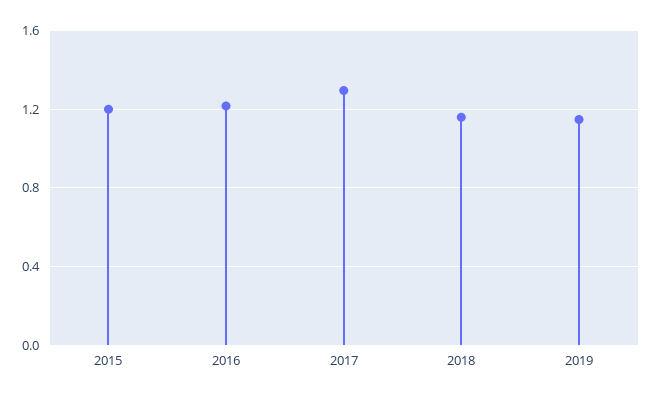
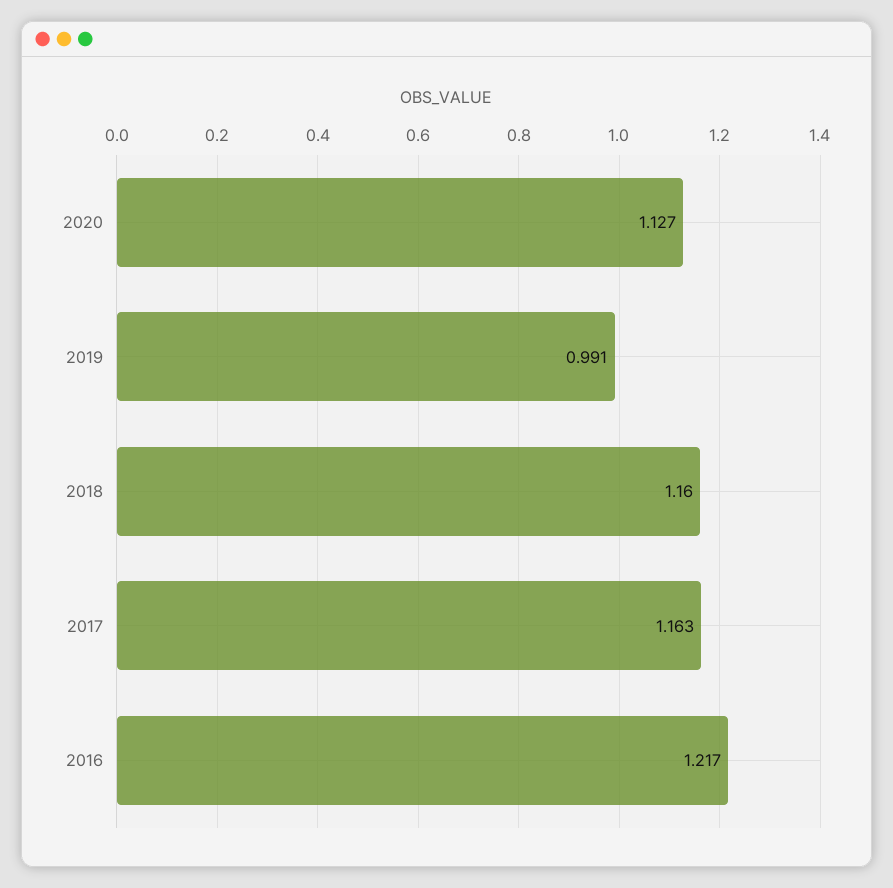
2015: 1.2 -> none
2017: 1.3 -> 1.163
2019: 1.15 -> 0.991
2020: none -> 1.127

